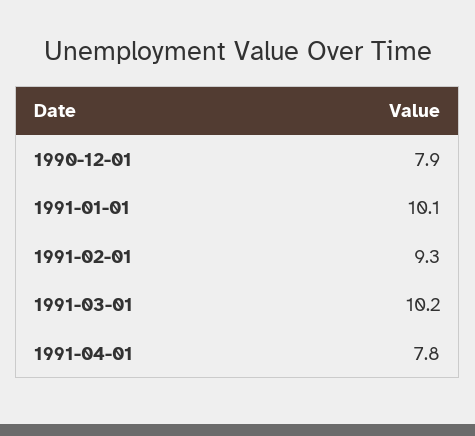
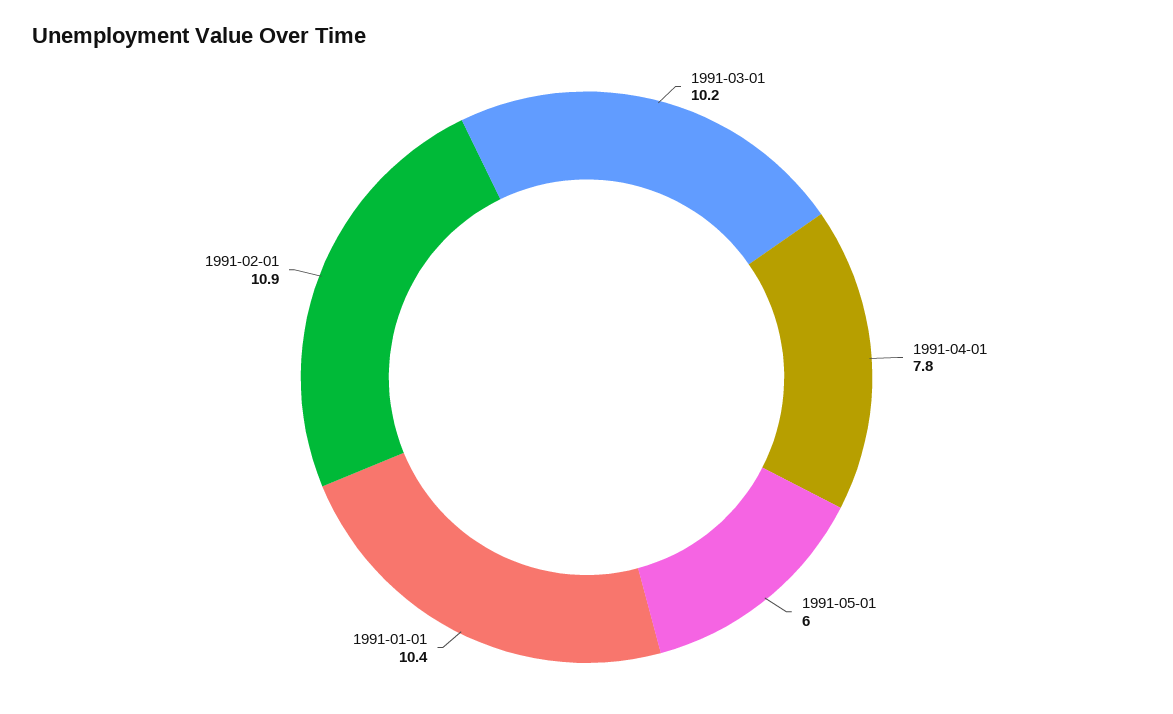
1990-12-01: 7.9 -> none
1991-01-01: 10.1 -> 10.4
1991-02-01: 9.3 -> 10.9
1991-05-01: none -> 6

